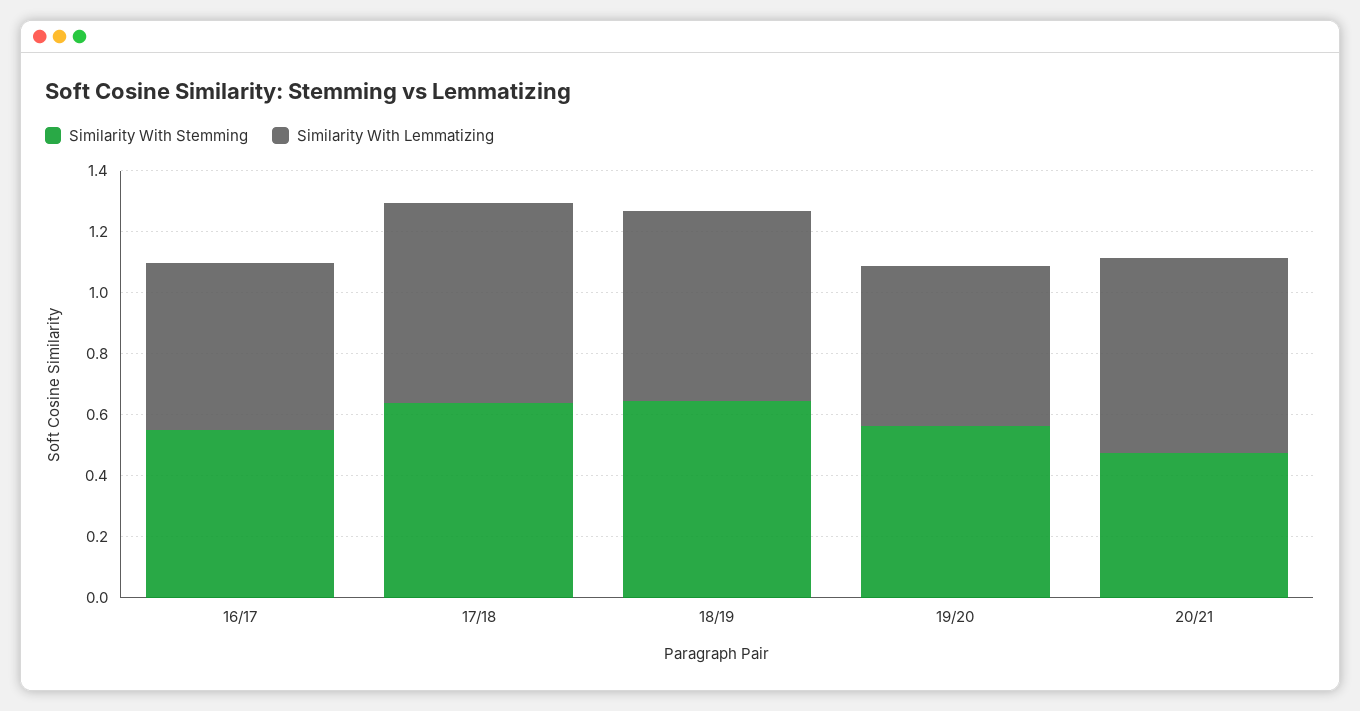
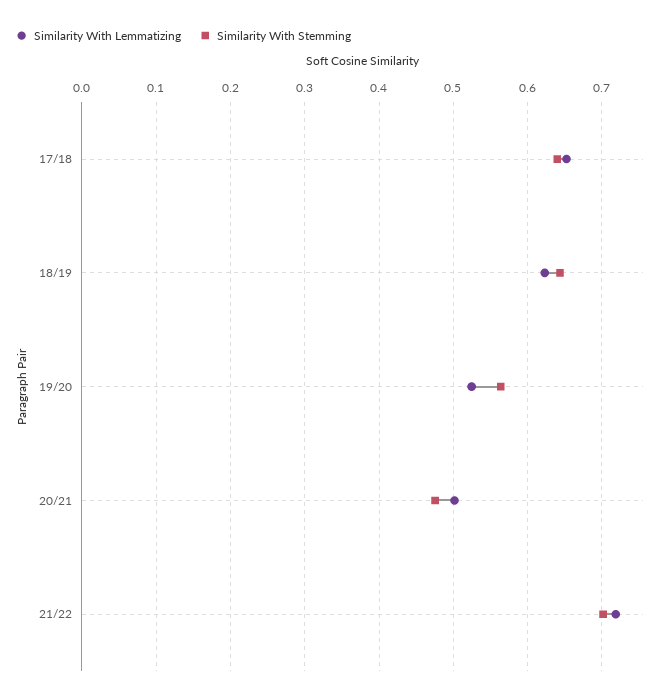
Similarity With Stemming, 16/17: 0.55 -> none
Similarity With Lemmatizing, 16/17: 0.55 -> none
Similarity With Lemmatizing, 20/21: 0.65 -> 0.5
Similarity With Lemmatizing, 21/22: none -> 0.72
Similarity With Stemming, 21/22: none -> 0.7

